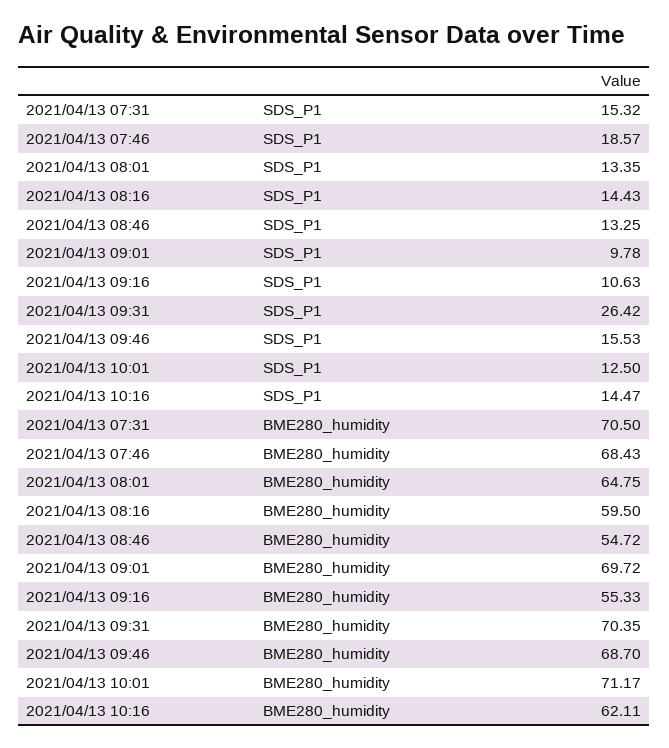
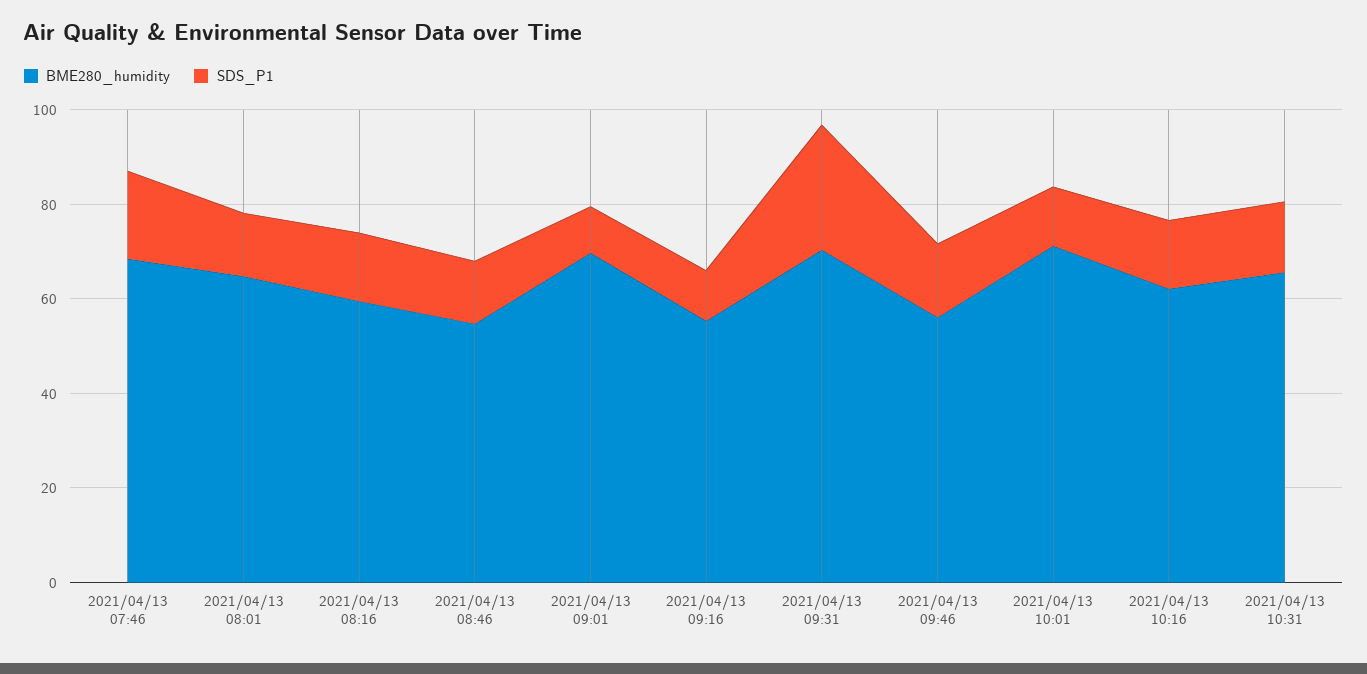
SDS_P1, 2021/04/13 07:31: 15.32 -> none
BME280_humidity, 2021/04/13 07:31: 70.5 -> none
BME280_humidity, 2021/04/13 09:46: 68.7 -> 55
BME280_humidity, 2021/04/13 10:31: none -> 65
SDS_P1, 2021/04/13 10:31: none -> 15

